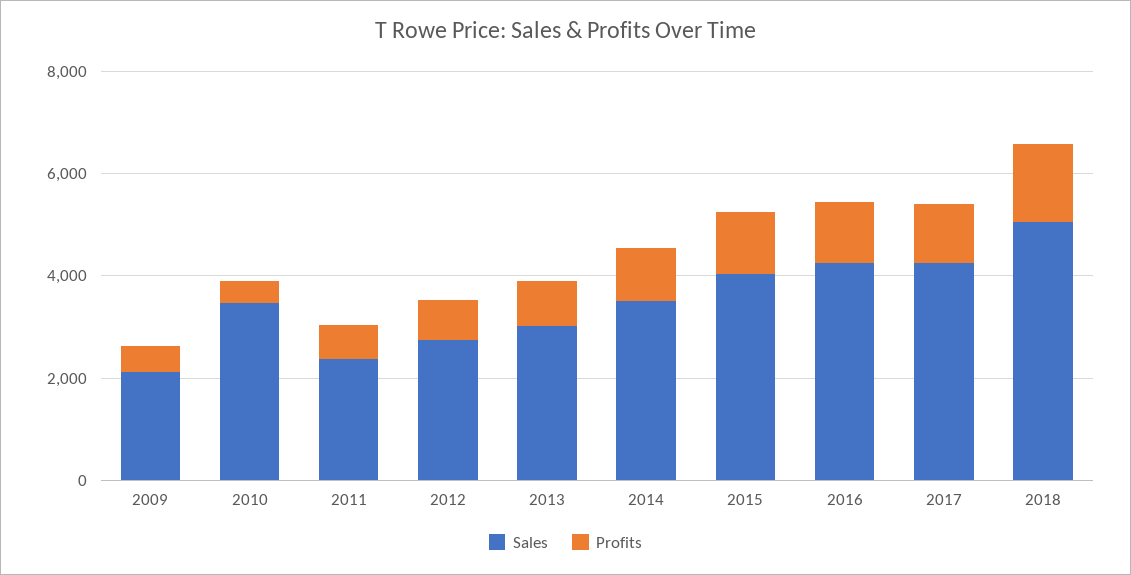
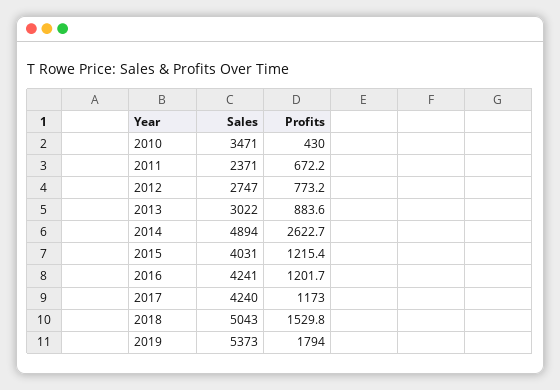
Sales, 2009: 2000 -> none
Profits, 2009: 500 -> none
Sales, 2014: 3500 -> 4894
Profits, 2014: 1000 -> 2622.7
Sales, 2019: none -> 5373
Profits, 2019: none -> 1794

